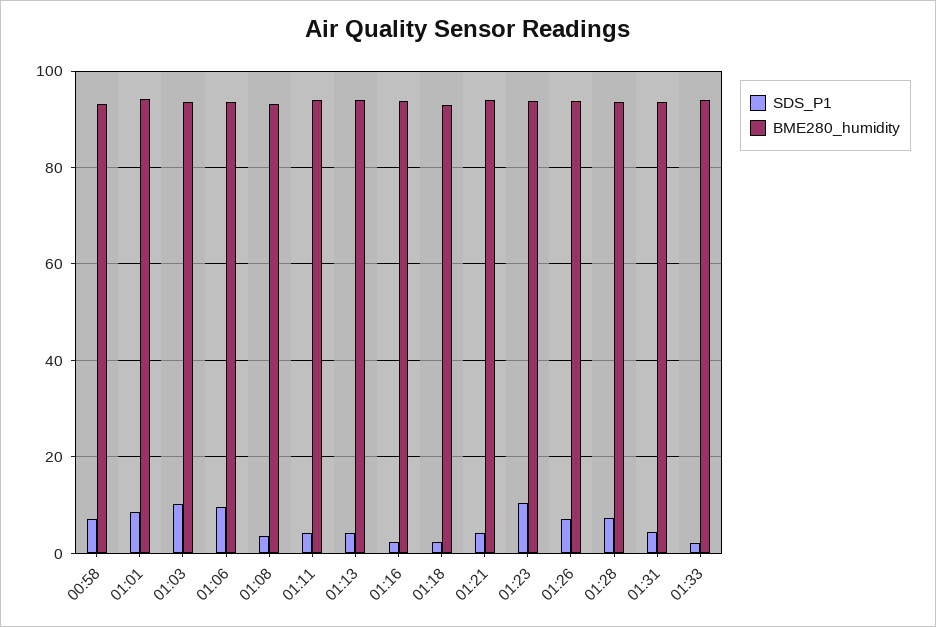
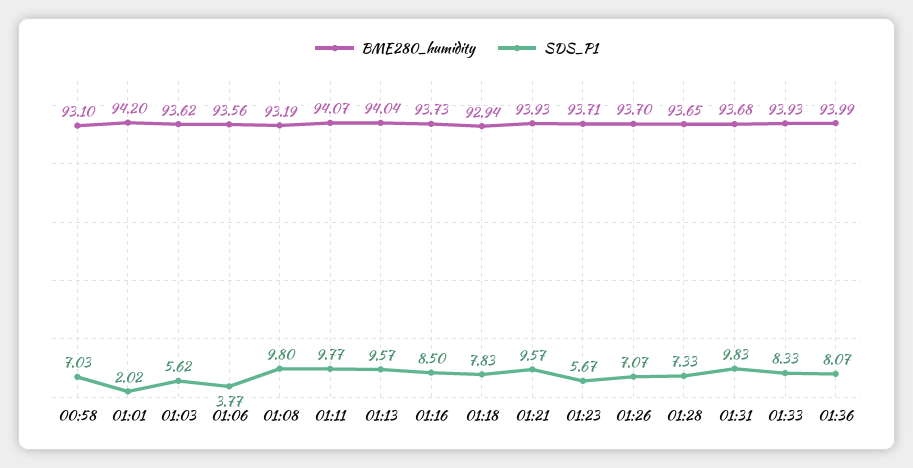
SDS_P1, 01:01: 8 -> 2.02
SDS_P1, 01:03: 10 -> 5.62
SDS_P1, 01:06: 10 -> 3.77
SDS_P1, 01:08: 4 -> 9.8
SDS_P1, 01:11: 4 -> 9.77
SDS_P1, 01:13: 4 -> 9.57
SDS_P1, 01:16: 2 -> 8.5
SDS_P1, 01:18: 2 -> 7.83
SDS_P1, 01:21: 4 -> 9.57
SDS_P1, 01:23: 10 -> 5.67
SDS_P1, 01:31: 4 -> 9.83
SDS_P1, 01:33: 2 -> 8.33
BME280_humidity, 01:36: none -> 93.99
SDS_P1, 01:36: none -> 8.07

